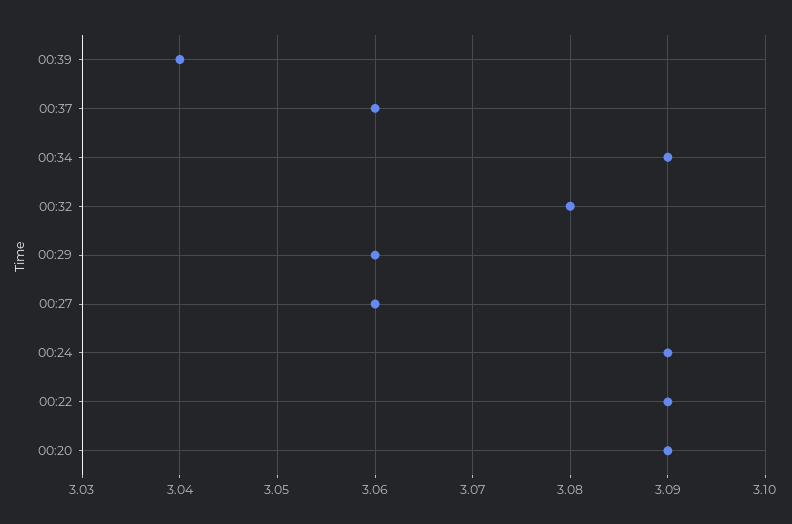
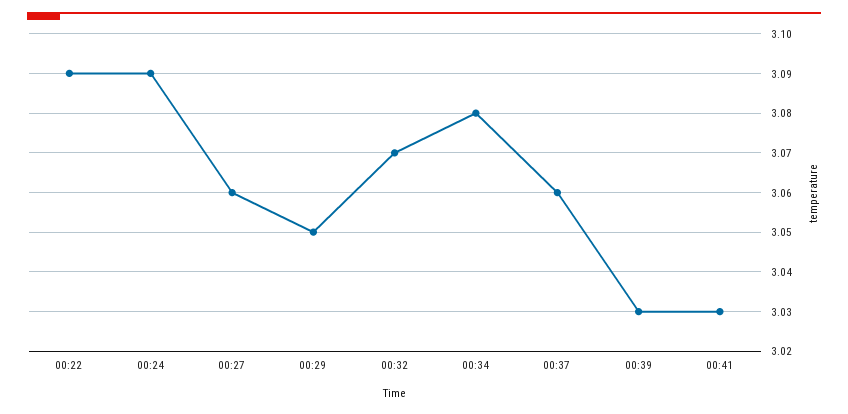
00:39: 3.04 -> 3.03
00:34: 3.09 -> 3.08
00:32: 3.08 -> 3.07
00:29: 3.06 -> 3.05
00:20: 3.09 -> none
00:41: none -> 3.03

